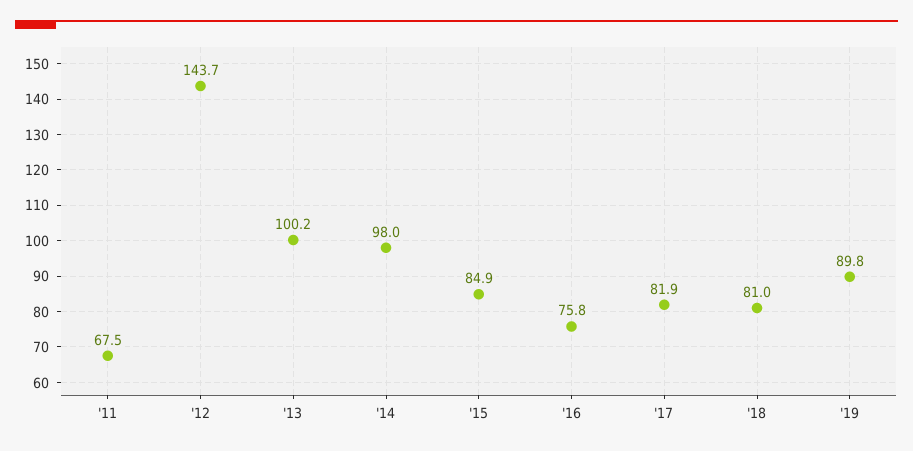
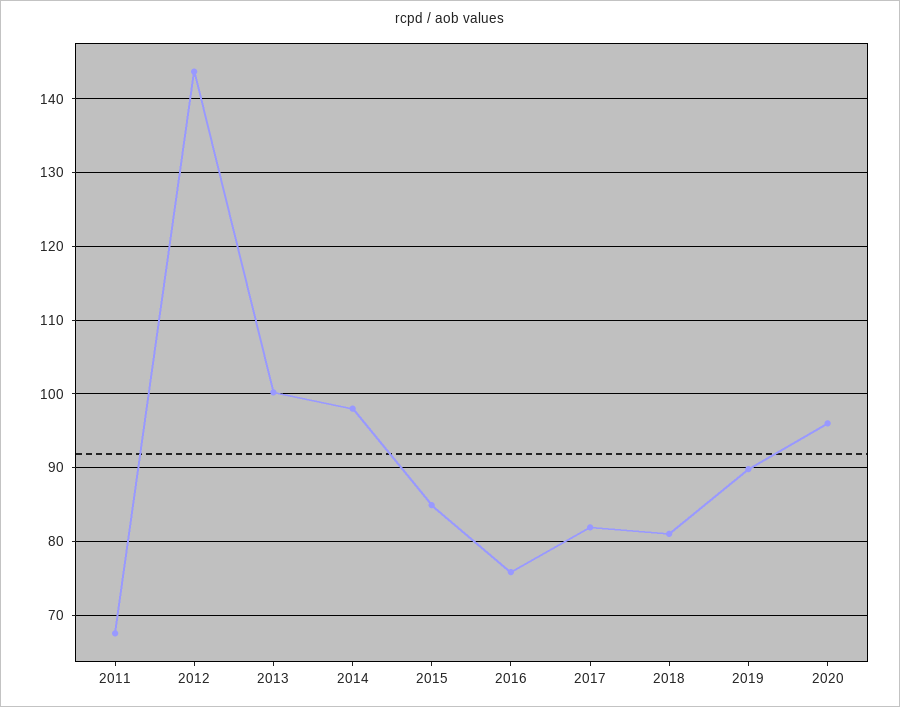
2020: none -> 96

